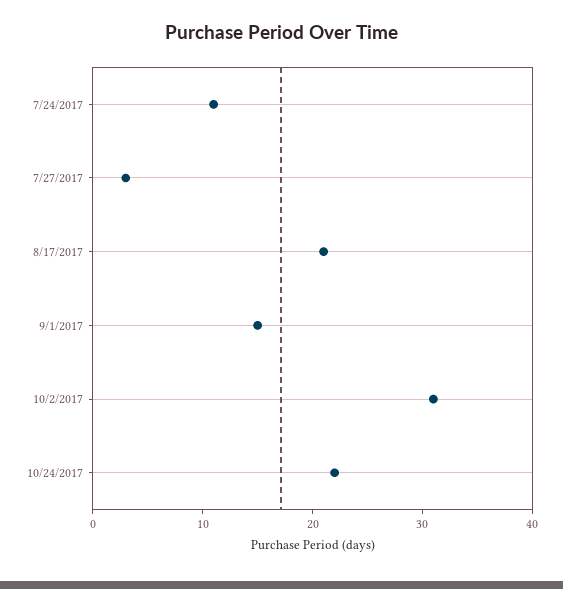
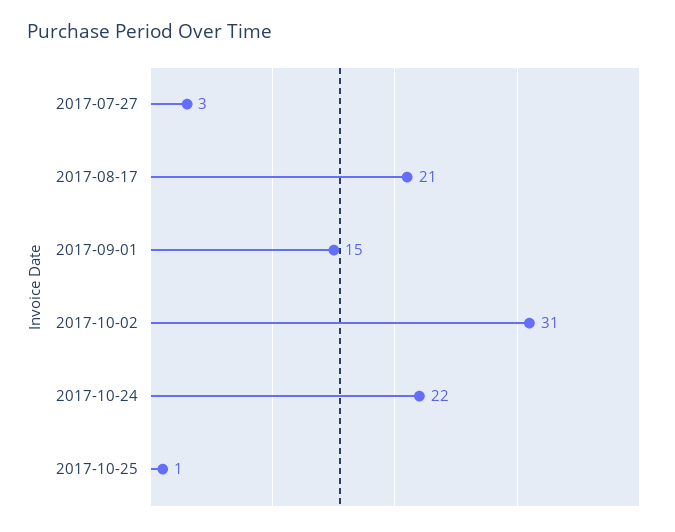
7/24/2017: 11 -> none
2017-10-25: none -> 1

